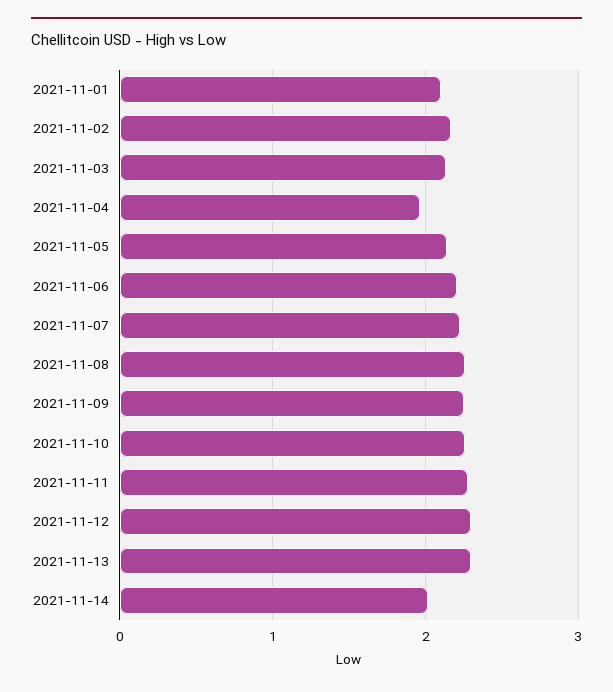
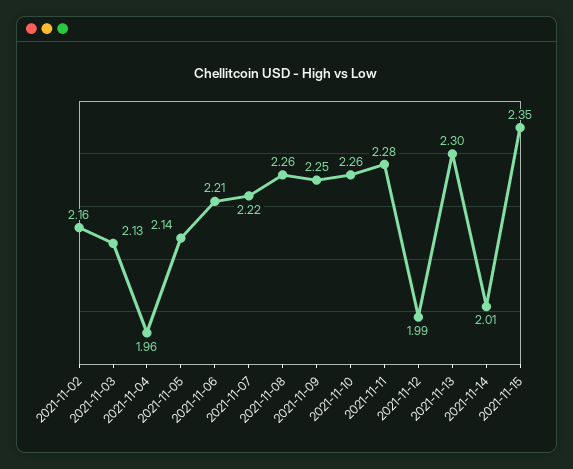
2021-11-01: 2.1 -> none
2021-11-12: 2.3 -> 1.99
2021-11-15: none -> 2.35

